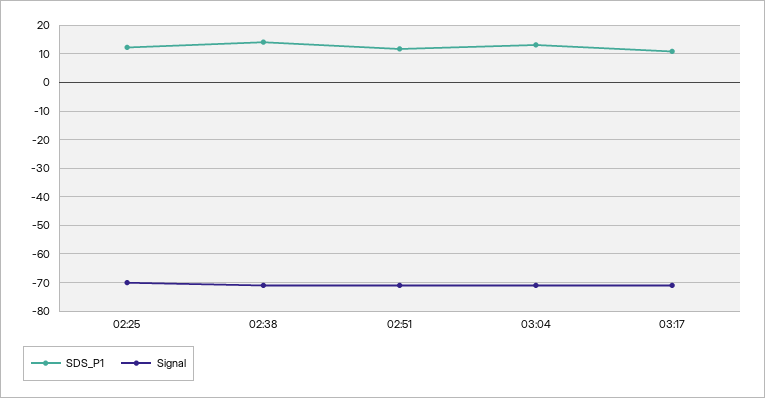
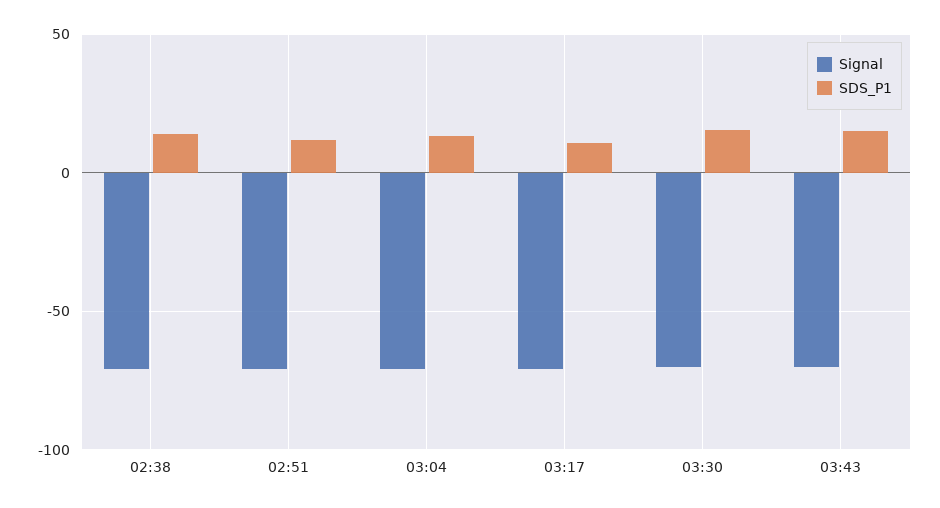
SDS_P1, 02:25: 12.5 -> none
Signal, 02:25: -70 -> none
Signal, 03:30: none -> -70
SDS_P1, 03:30: none -> 15
Signal, 03:43: none -> -70
SDS_P1, 03:43: none -> 15

